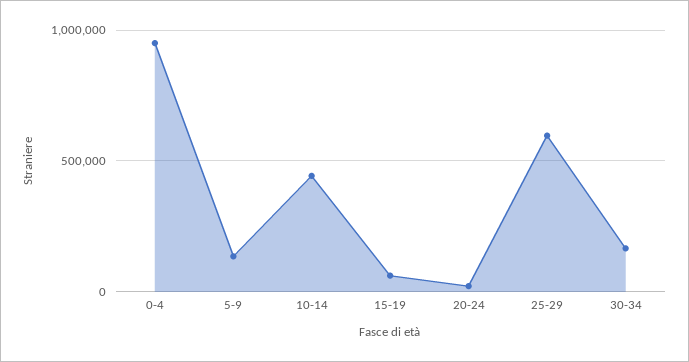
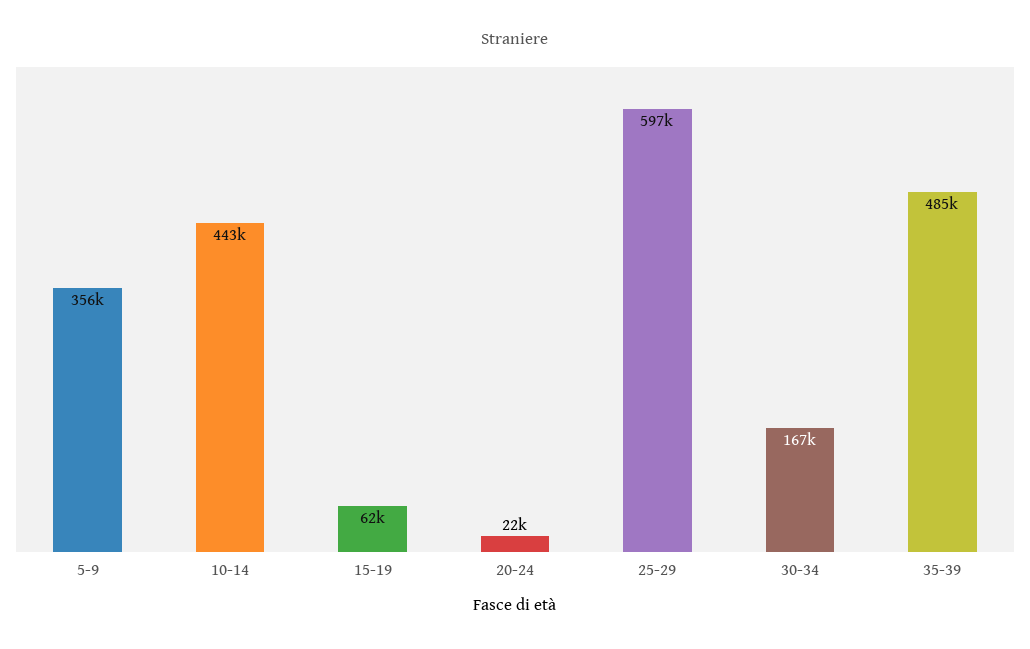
0-4: 950000 -> none
5-9: 150000 -> 356000
35-39: none -> 485000

